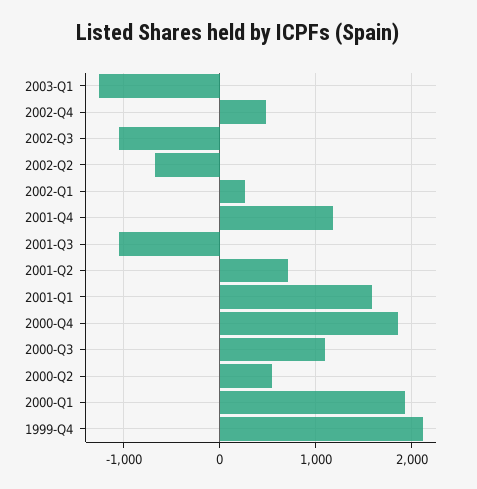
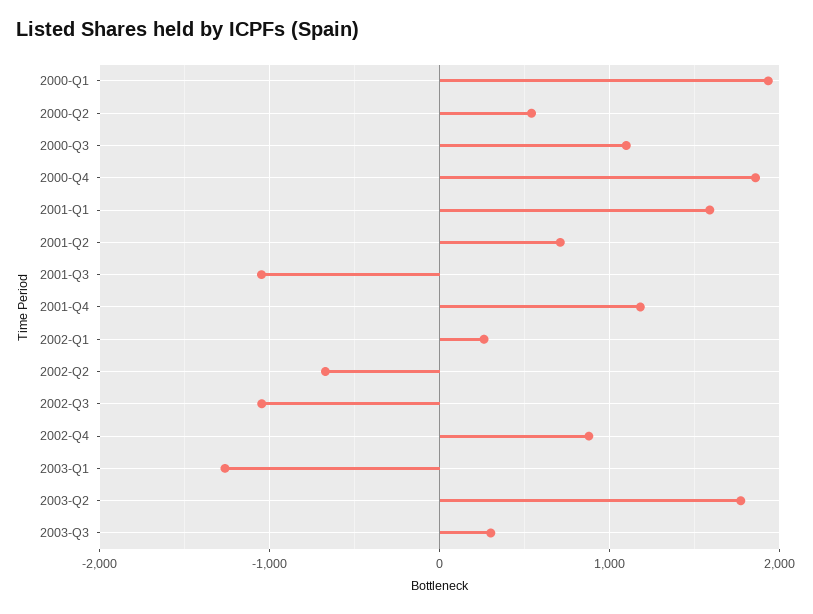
2002-Q4: 500 -> 900
1999-Q4: 2100 -> none
2003-Q2: none -> 1800
2003-Q3: none -> 300

